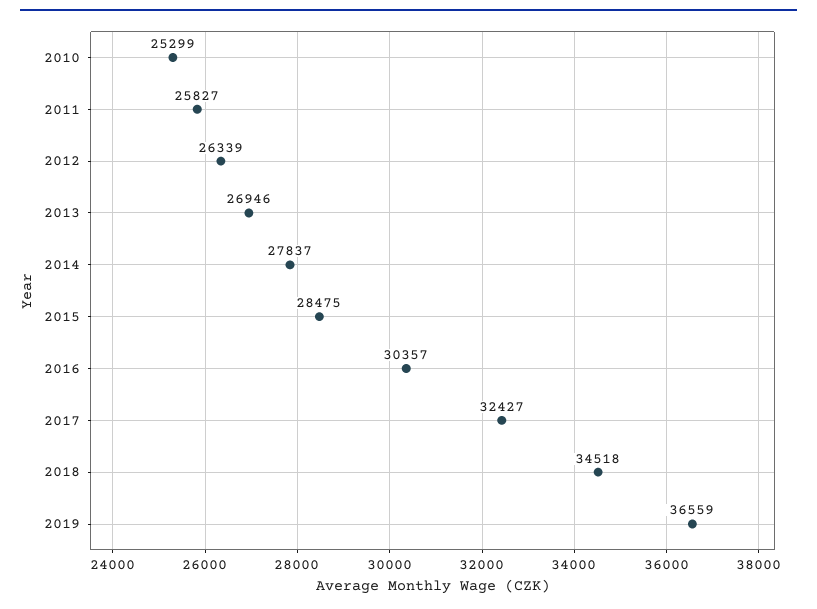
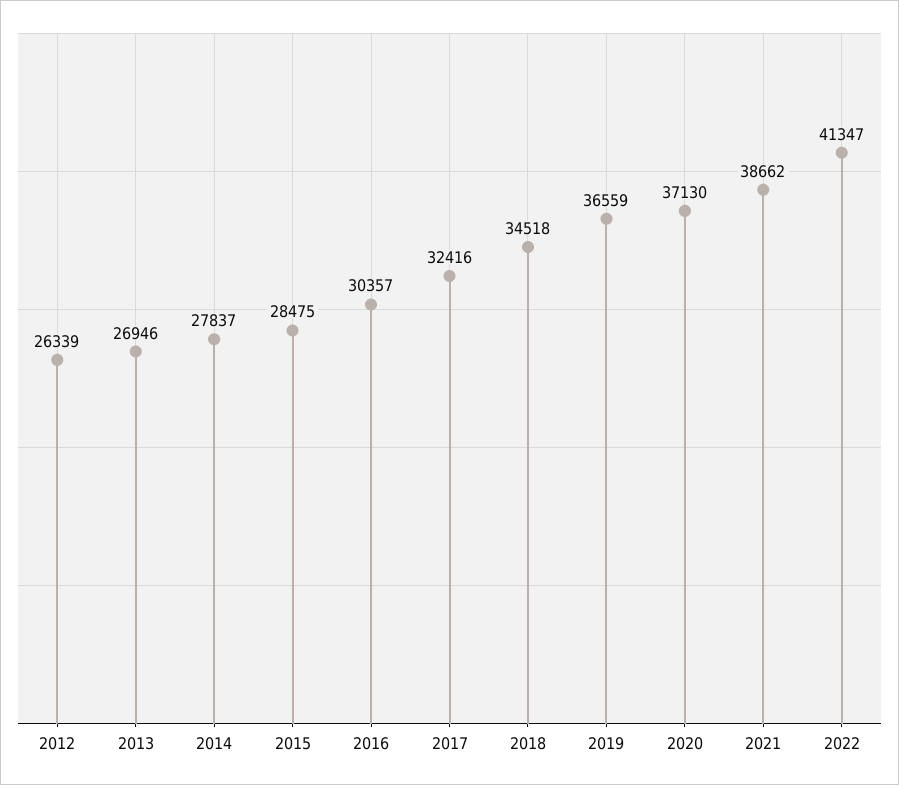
2010: 25299 -> none
2011: 25827 -> none
2017: 32427 -> 32416
2020: none -> 37130
2021: none -> 38662
2022: none -> 41347

